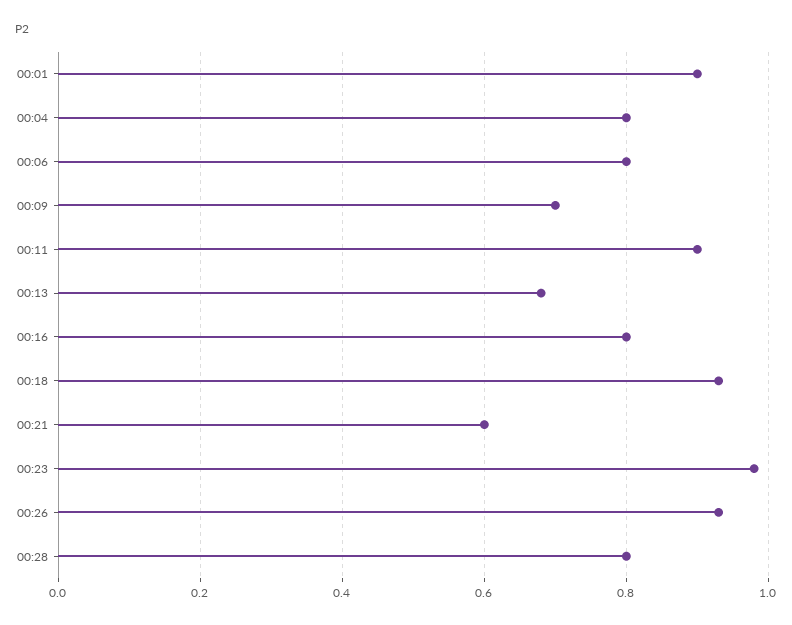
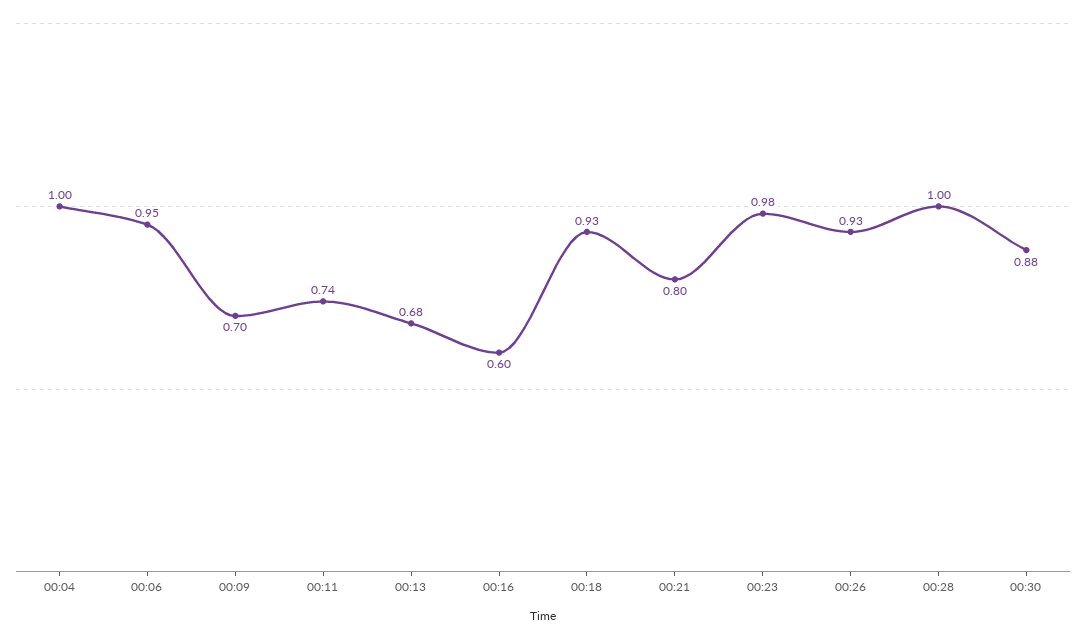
00:01: 0.9 -> none
00:04: 0.8 -> 1
00:06: 0.8 -> 0.95
00:11: 0.9 -> 0.74
00:16: 0.8 -> 0.6
00:21: 0.6 -> 0.8
00:28: 0.8 -> 1
00:30: none -> 0.88

